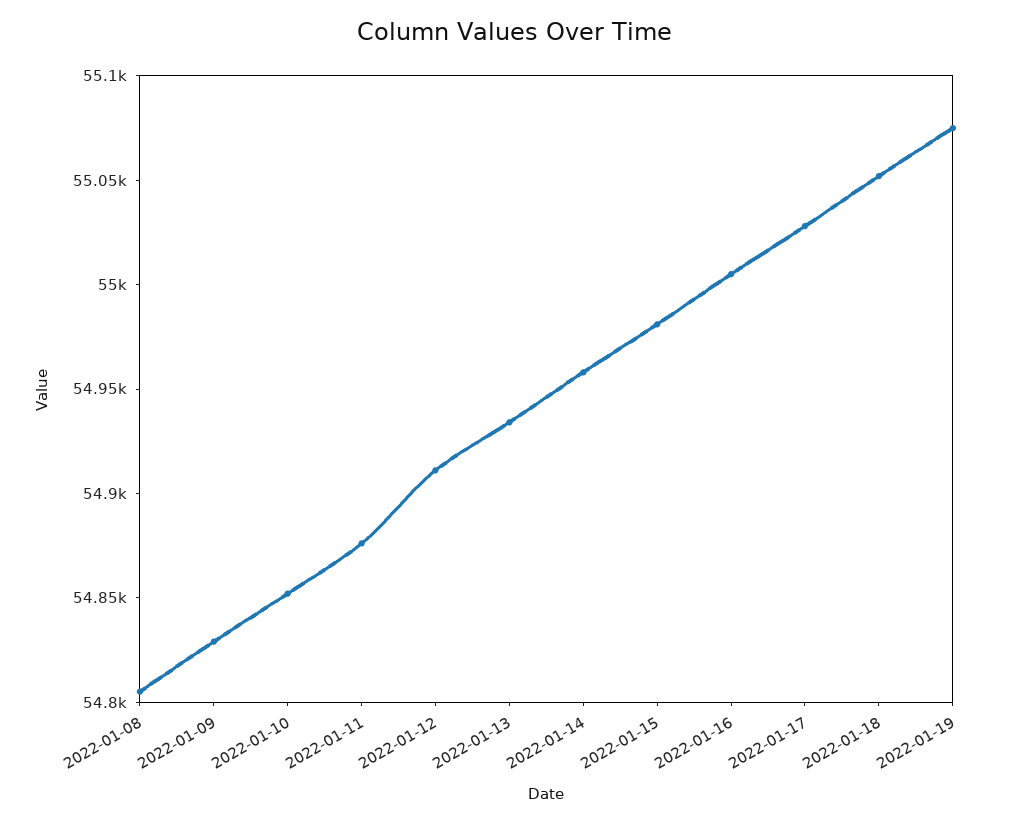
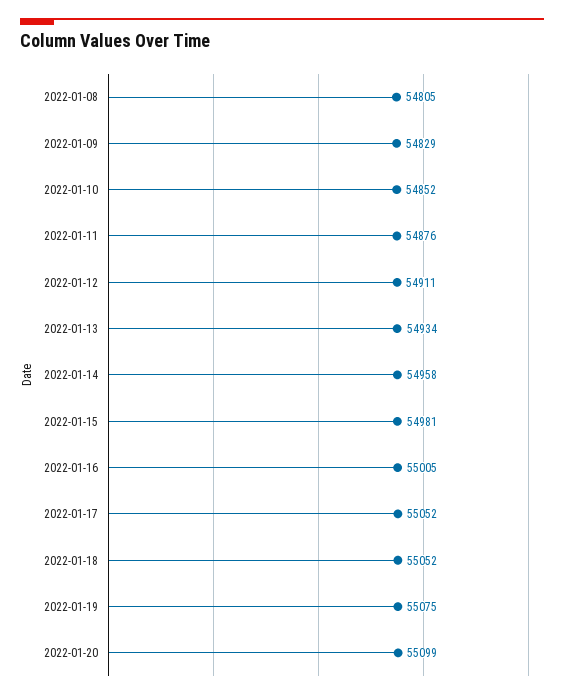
2022-01-17: 55030 -> 55052
2022-01-20: none -> 55099

